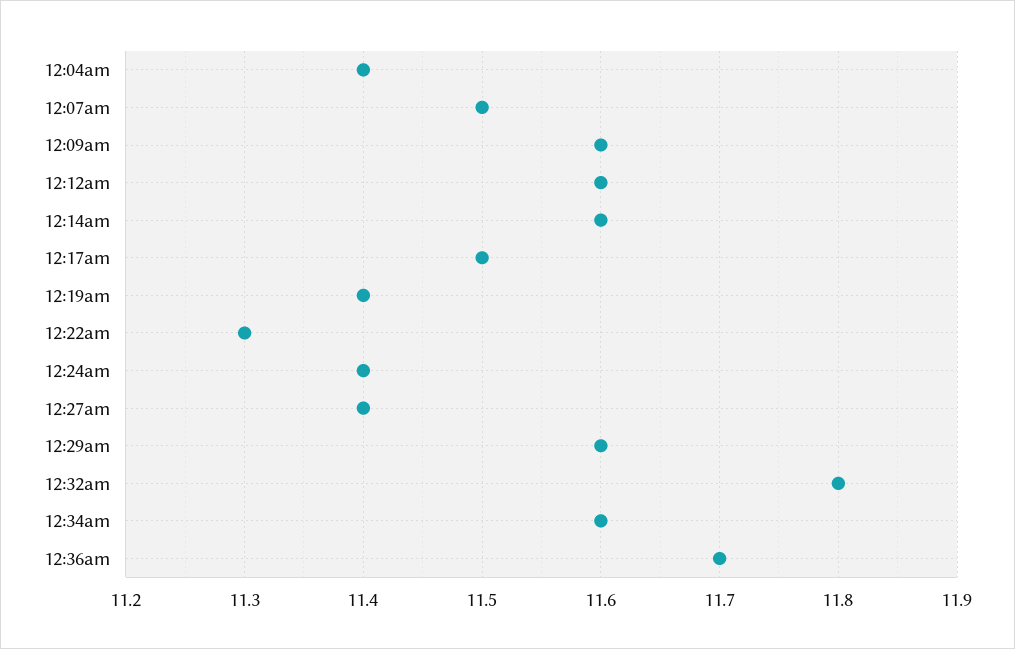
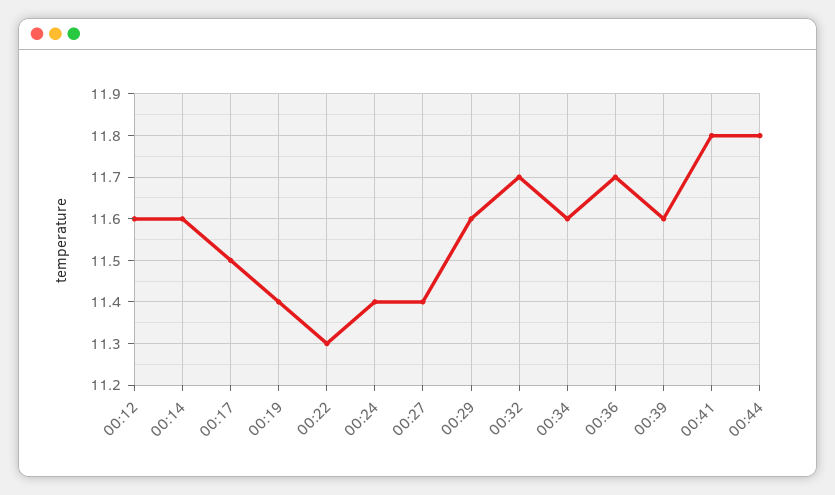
12:04am: 11.4 -> none
12:07am: 11.5 -> none
12:09am: 11.6 -> none
12:32am: 11.8 -> 11.7
00:39: none -> 11.6
00:41: none -> 11.8
00:44: none -> 11.8

